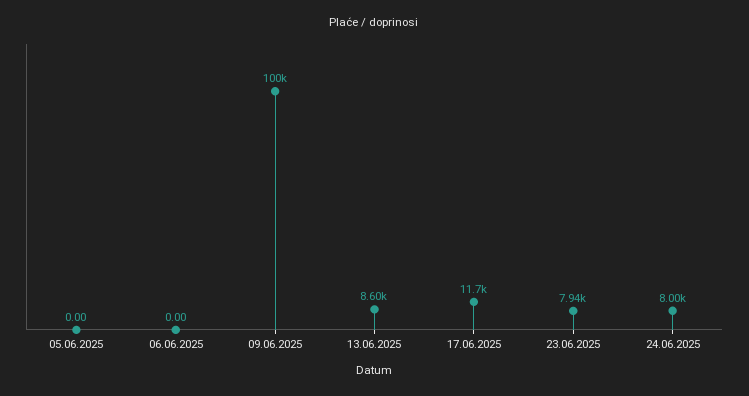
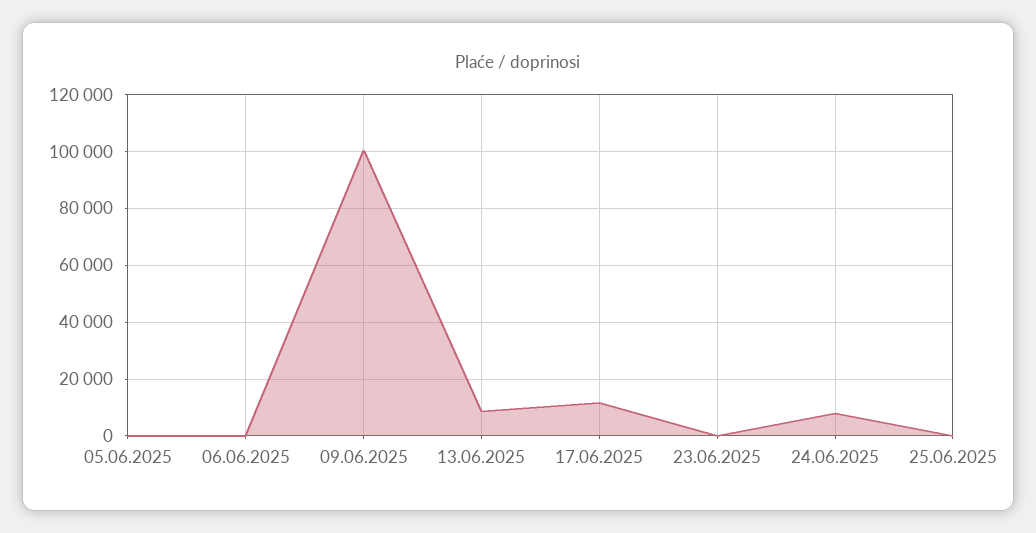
23.06.2025: 7940 -> 0
25.06.2025: none -> 0

